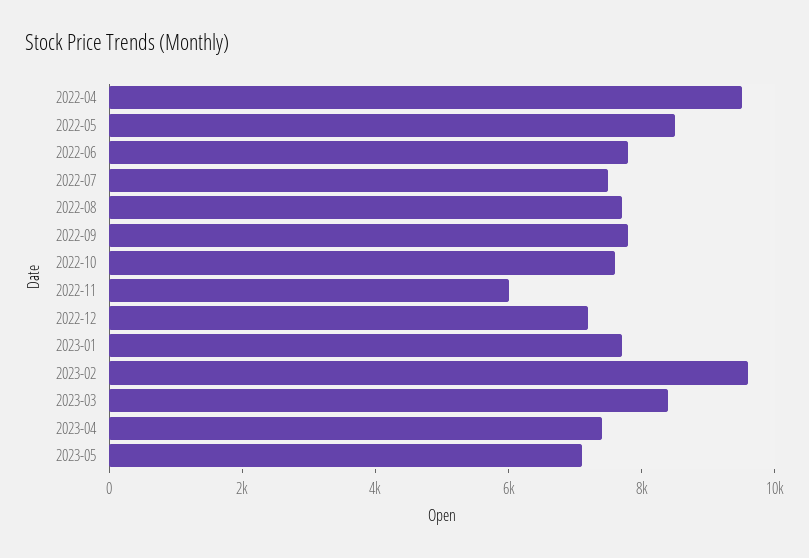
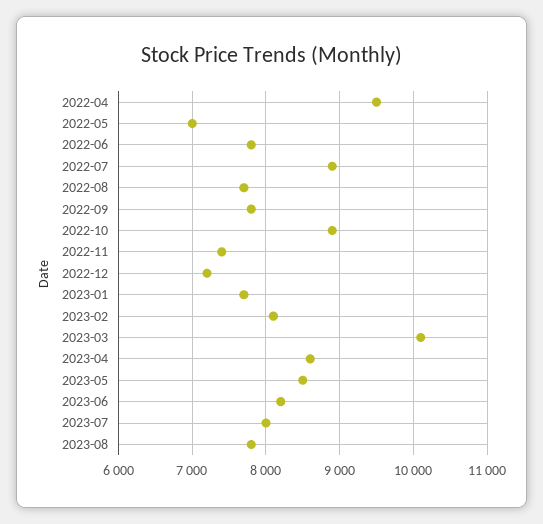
2022-05: 8500 -> 7000
2022-07: 7500 -> 8900
2022-10: 7500 -> 8900
2022-11: 6000 -> 7400
2023-02: 9500 -> 8100
2023-03: 8500 -> 10100
2023-04: 7500 -> 8600
2023-05: 7000 -> 8500
2023-06: none -> 8200
2023-07: none -> 8000
2023-08: none -> 7800

